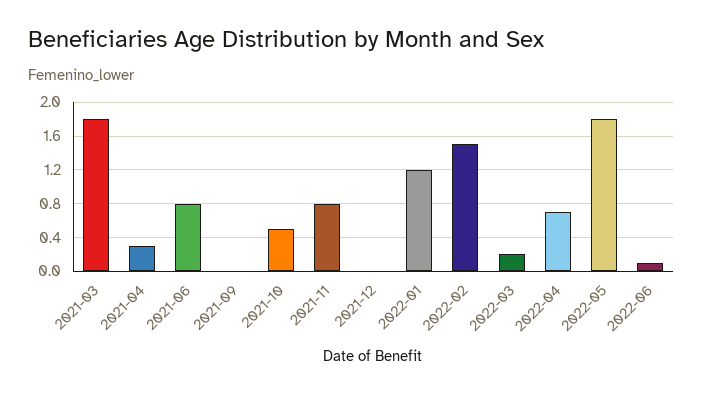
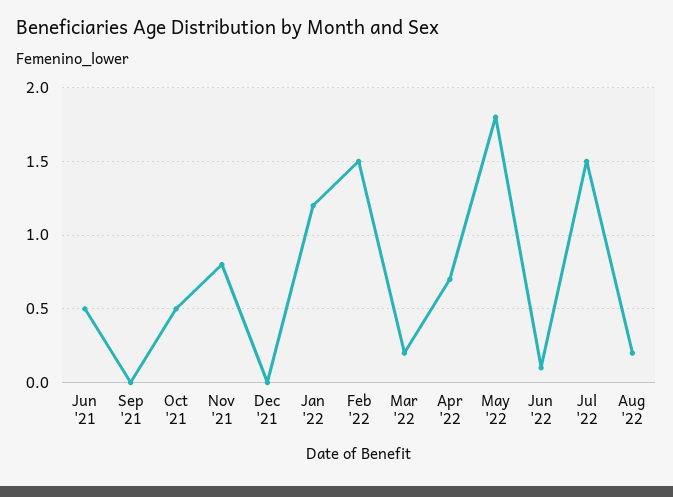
2021-03: 1.8 -> none
2021-04: 0.3 -> none
2021-06: 0.8 -> 0.5
Jul '22: none -> 1.5
Aug '22: none -> 0.2

